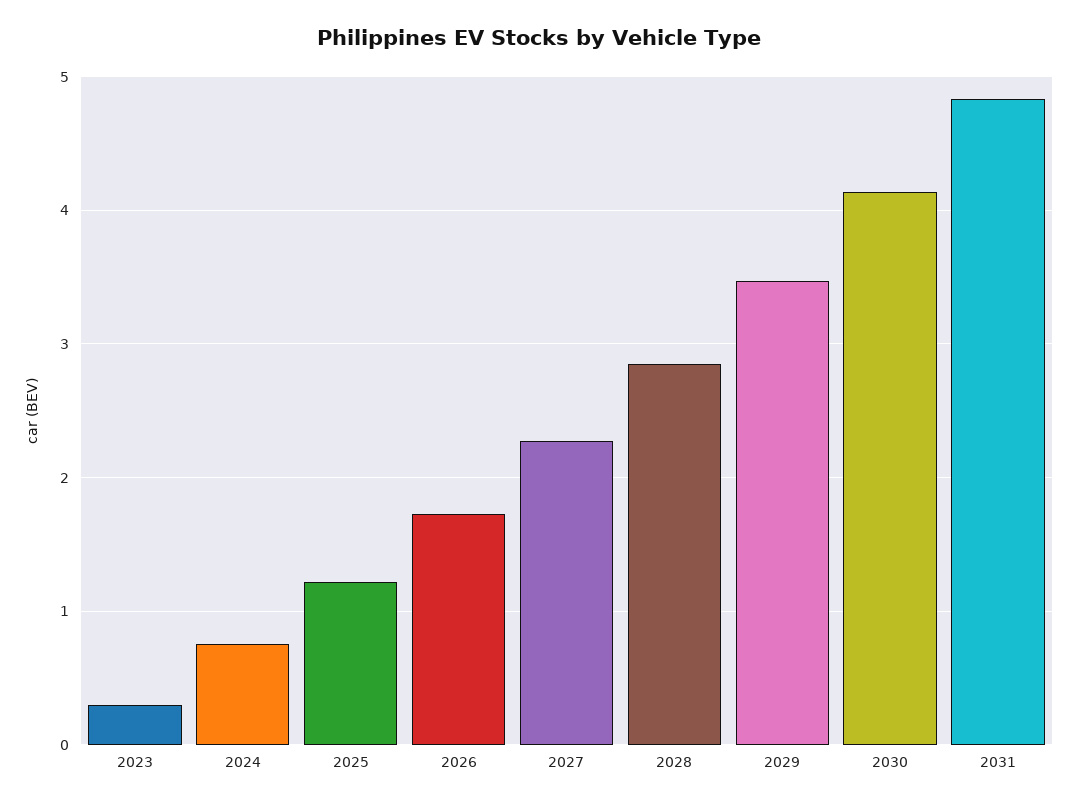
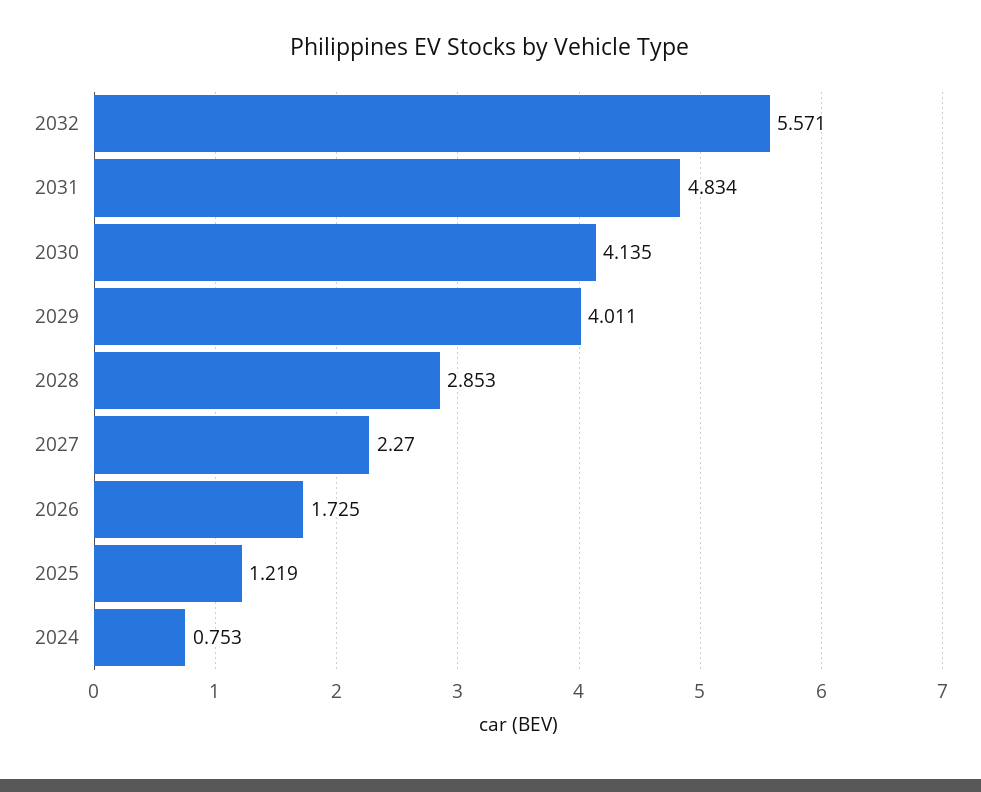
2023: 0.3 -> none
2029: 3.5 -> 4.011
2032: none -> 5.571

